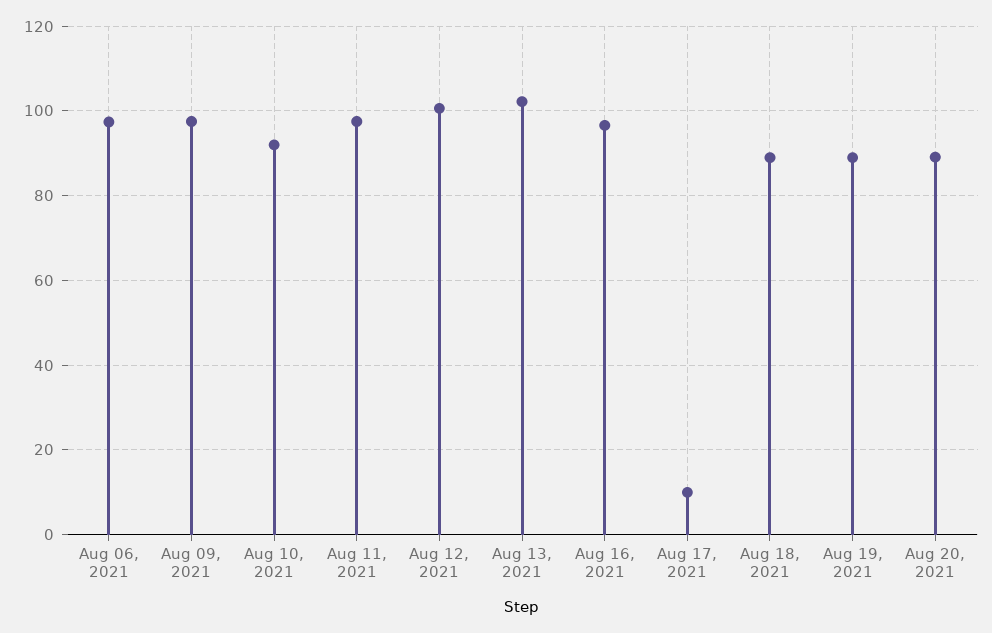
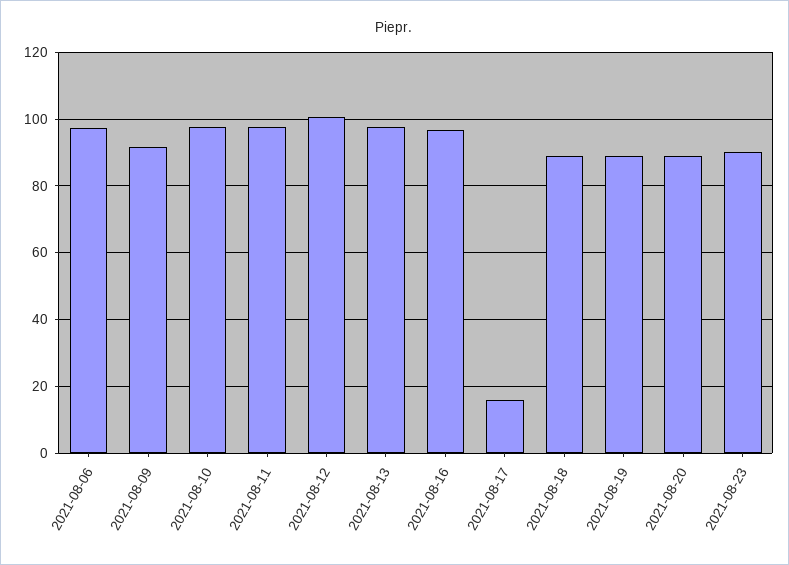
Aug 09, 2021: 98 -> 92
Aug 10, 2021: 92 -> 98
Aug 13, 2021: 102 -> 98
Aug 17, 2021: 10 -> 16
2021-08-23: none -> 90

